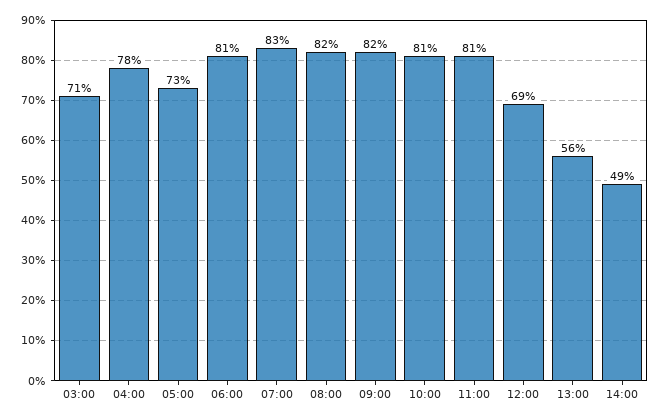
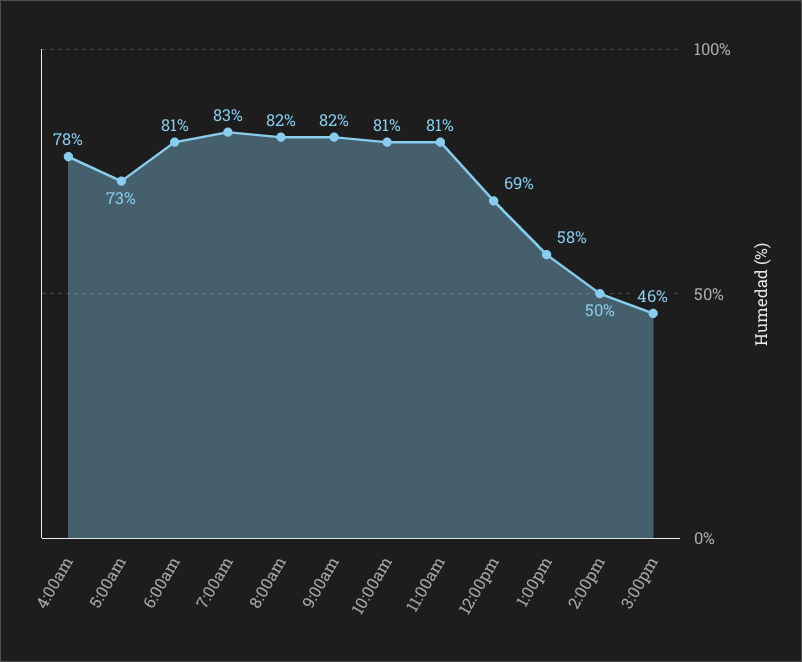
03:00: 71 -> none
13:00: 56 -> 58
14:00: 49 -> 50
3:00pm: none -> 46

